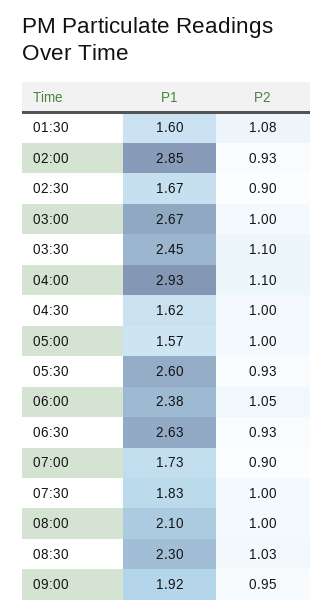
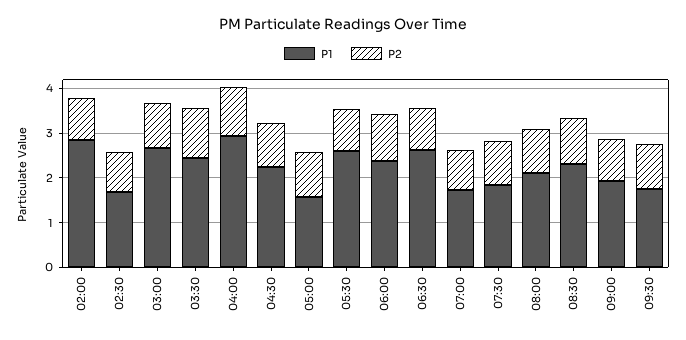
P1, 01:30: 1.6 -> none
P2, 01:30: 1.08 -> none
P1, 04:30: 1.62 -> 2.2
P1, 09:30: none -> 1.8
P2, 09:30: none -> 1

